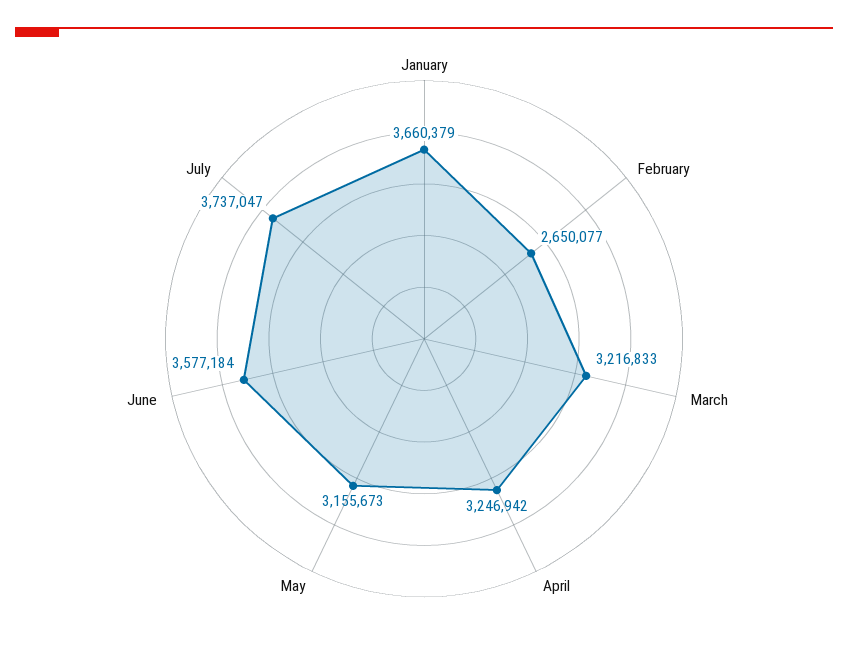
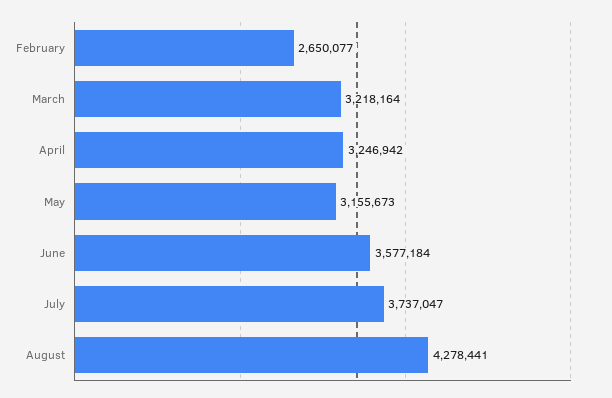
January: 3660379 -> none
March: 3216833 -> 3218164
August: none -> 4278441

